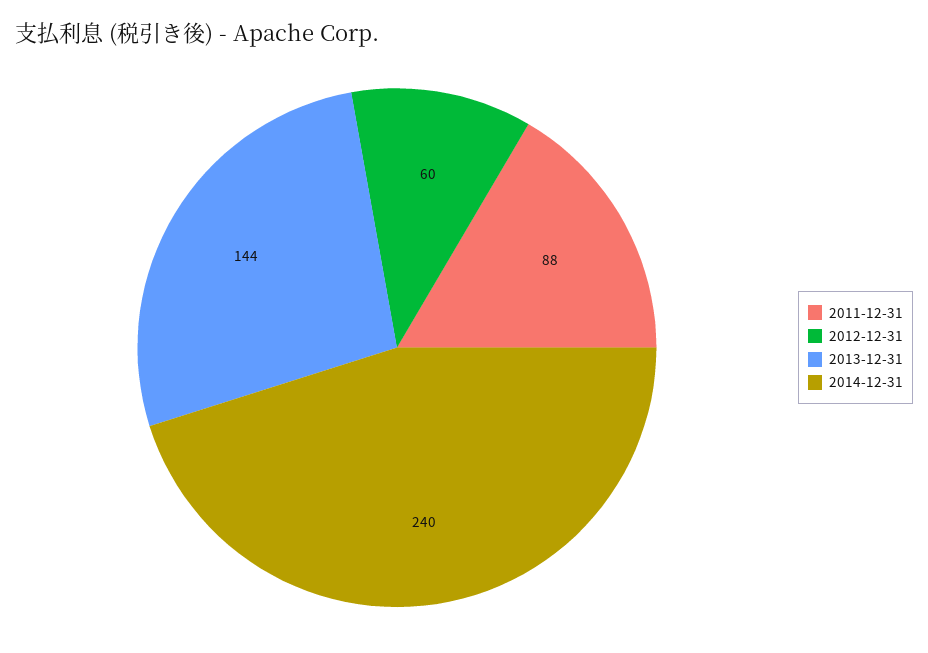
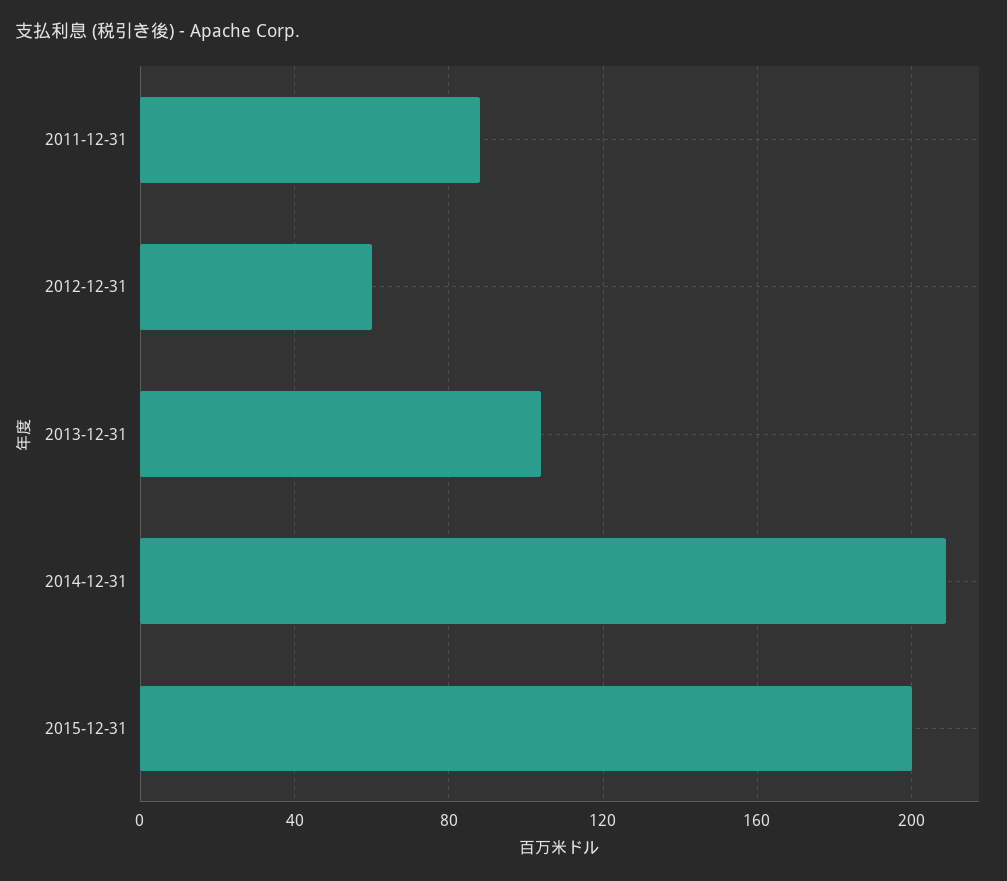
2013-12-31: 144 -> 105
2014-12-31: 240 -> 210
2015-12-31: none -> 200

